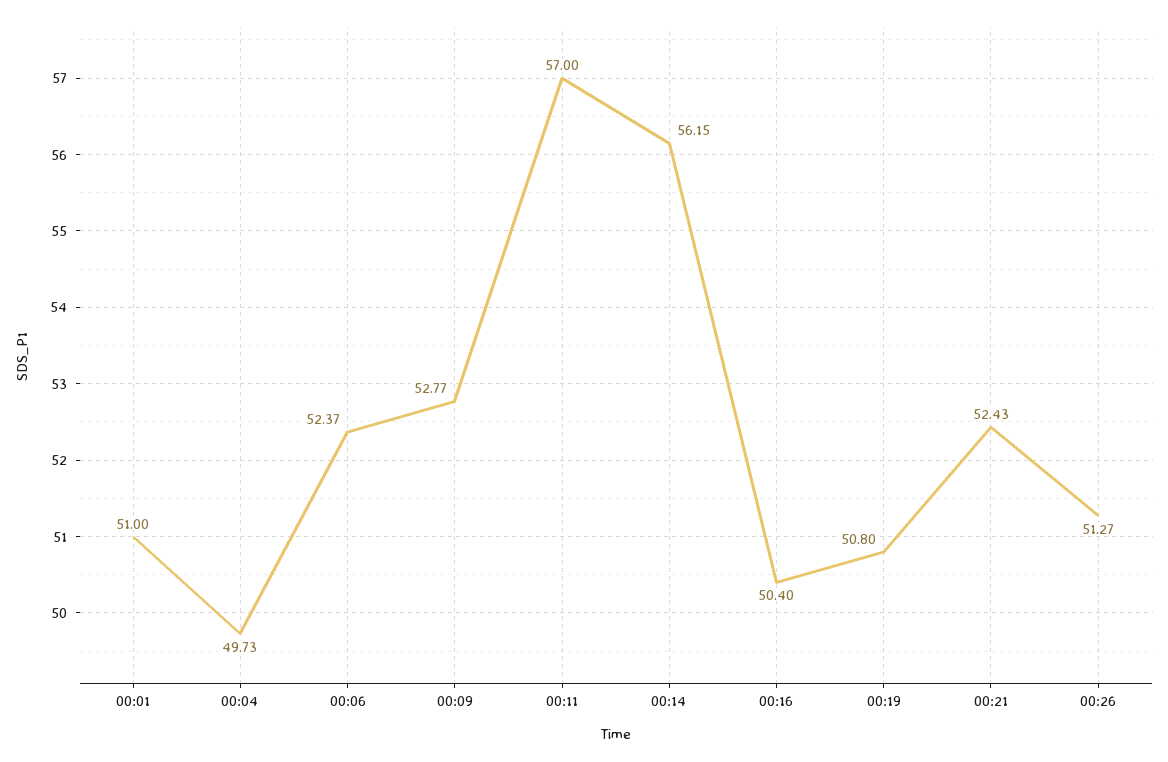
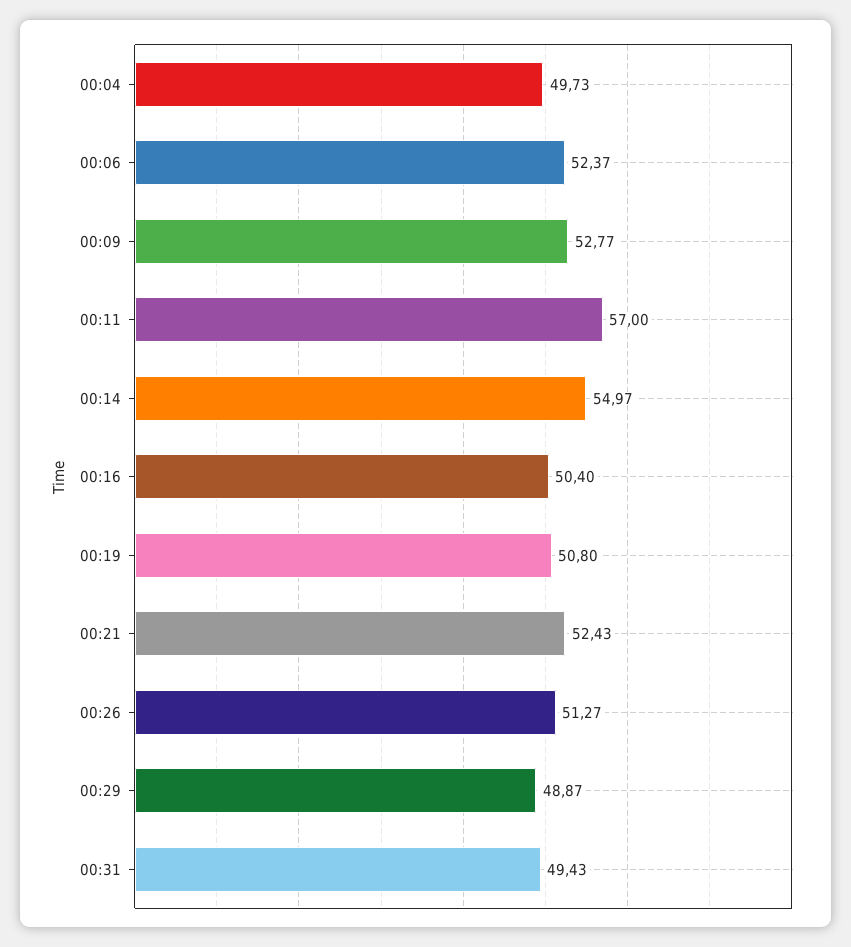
00:01: 51 -> none
00:14: 56.15 -> 54.97
00:29: none -> 48.87
00:31: none -> 49.43

